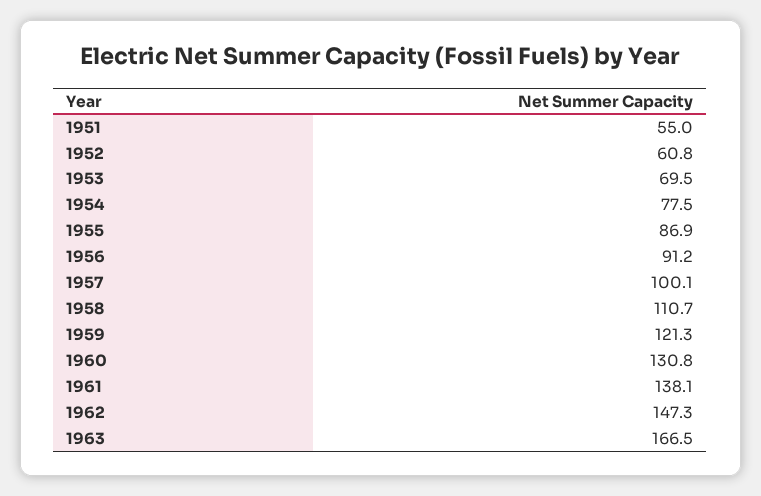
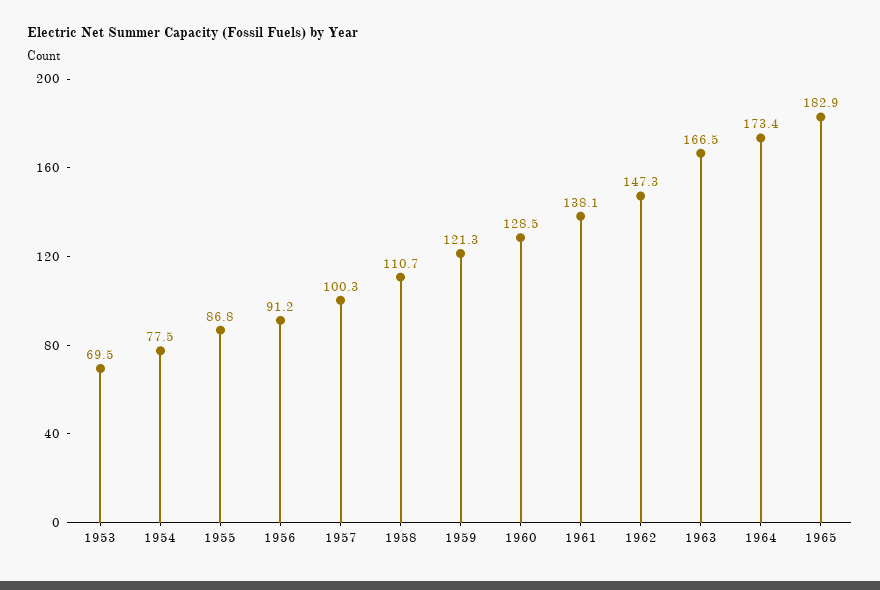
1951: 55 -> none
1952: 60.8 -> none
1955: 86.9 -> 86.8
1957: 100.1 -> 100.3
1960: 130.8 -> 128.5
1964: none -> 173.4
1965: none -> 182.9

